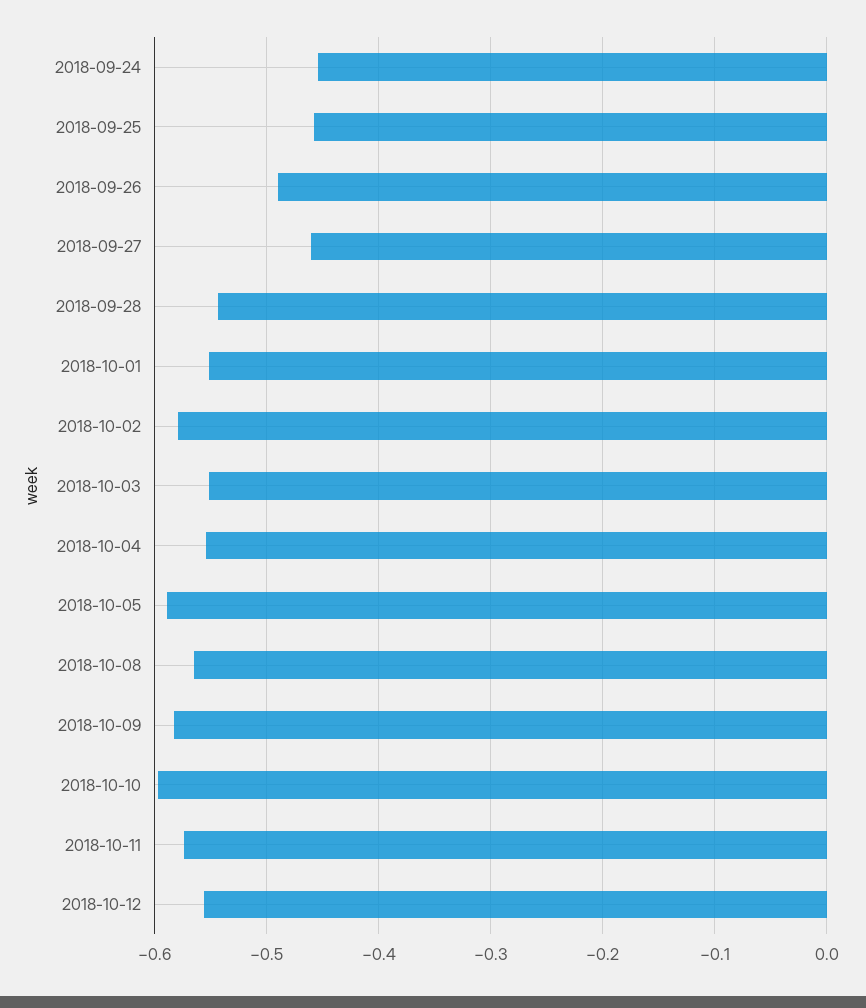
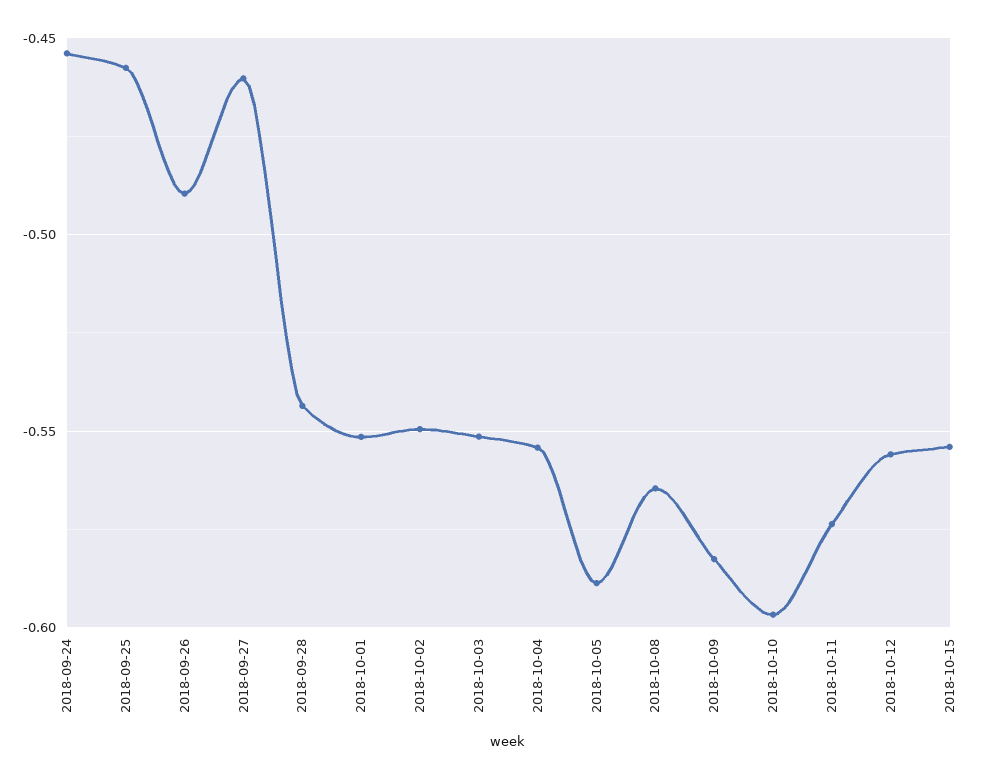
2018-10-02: -0.58 -> -0.55
2018-10-15: none -> -0.555

